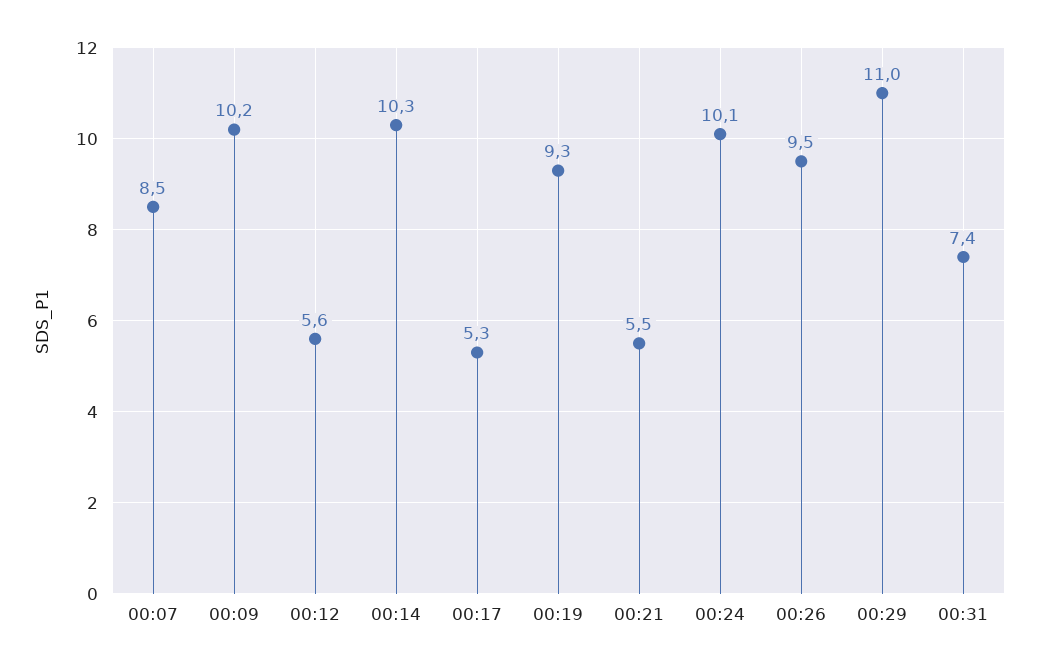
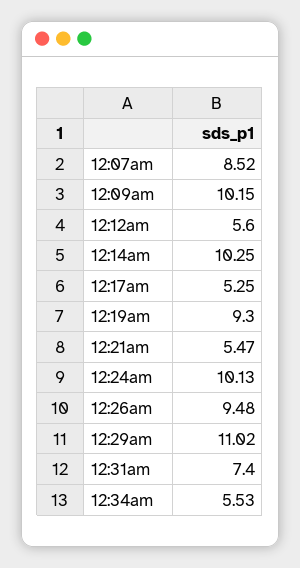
12:34am: none -> 5.53

